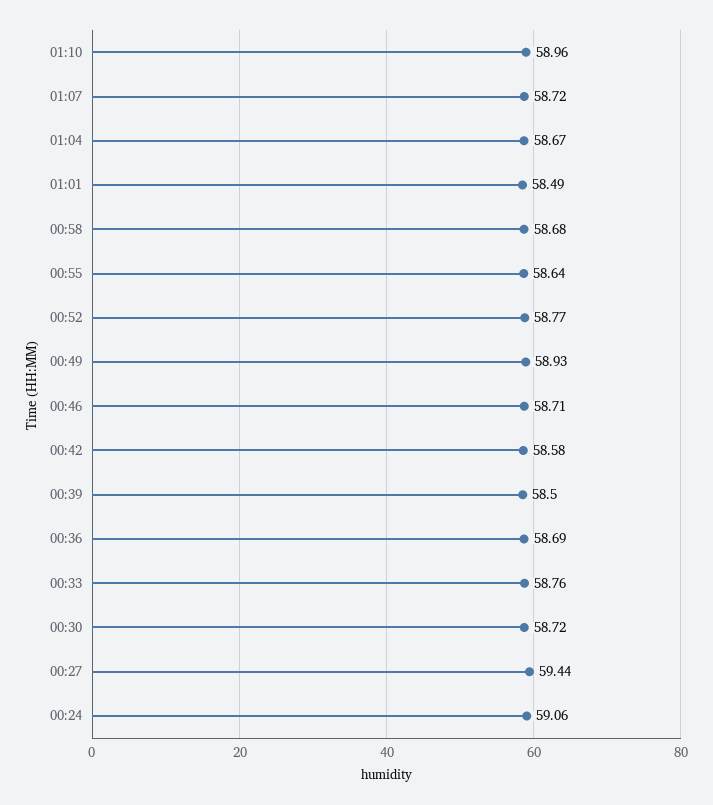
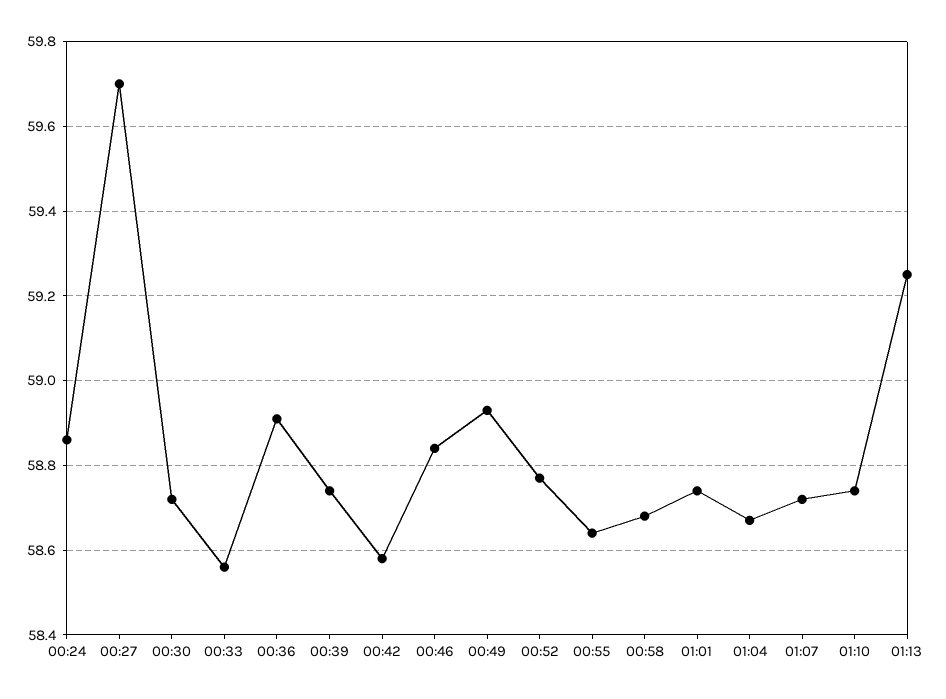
01:10: 58.96 -> 58.75
01:01: 58.49 -> 58.75
00:46: 58.71 -> 58.85
00:39: 58.5 -> 58.75
00:36: 58.69 -> 58.9
00:33: 58.76 -> 58.55
00:27: 59.44 -> 59.7
00:24: 59.06 -> 58.85
01:13: none -> 59.25

